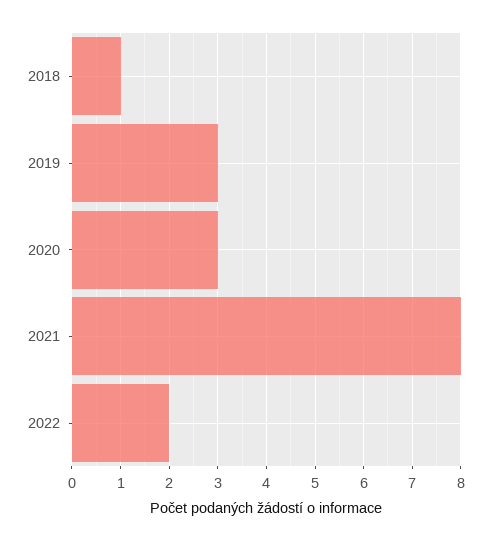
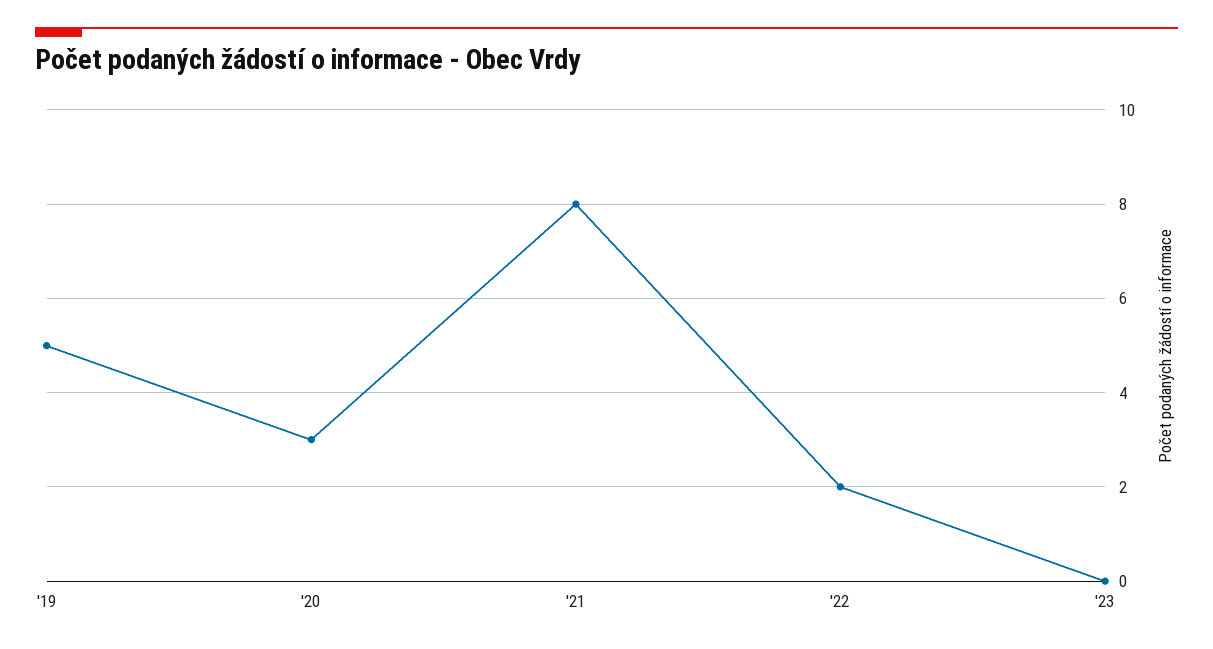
2018: 1 -> none
2019: 3 -> 5
'23: none -> 0

